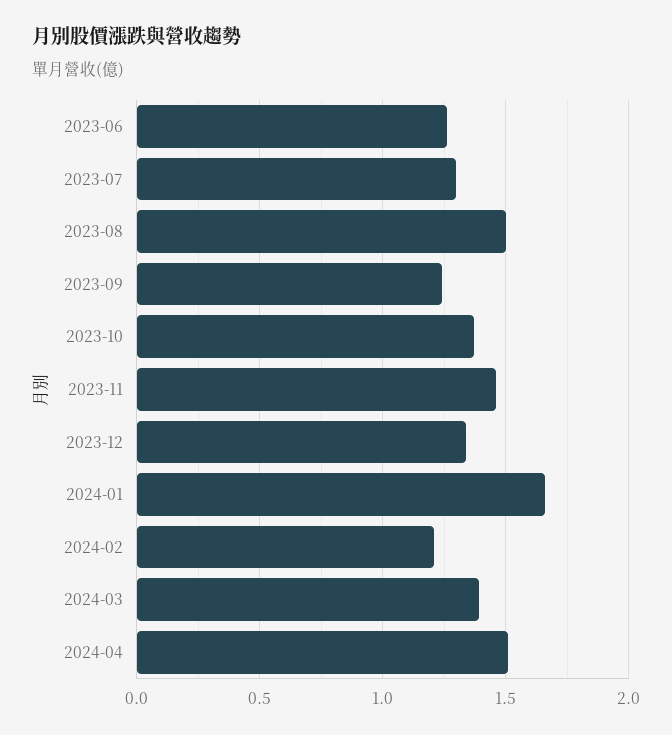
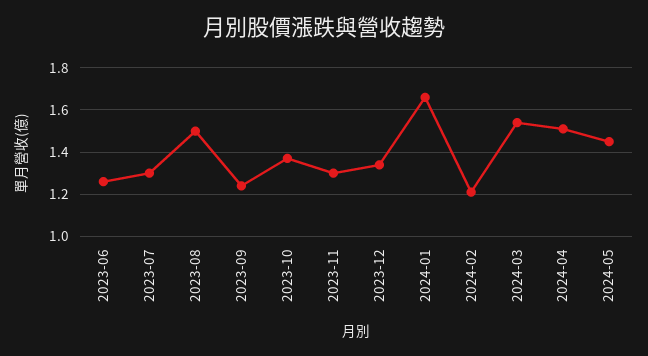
2023-11: 1.45 -> 1.3
2024-03: 1.4 -> 1.55
2024-05: none -> 1.45

